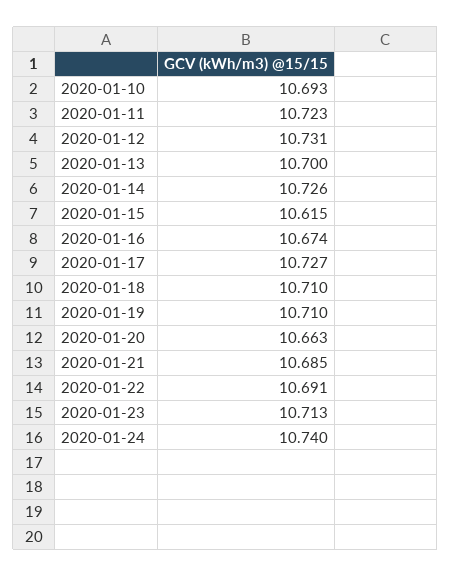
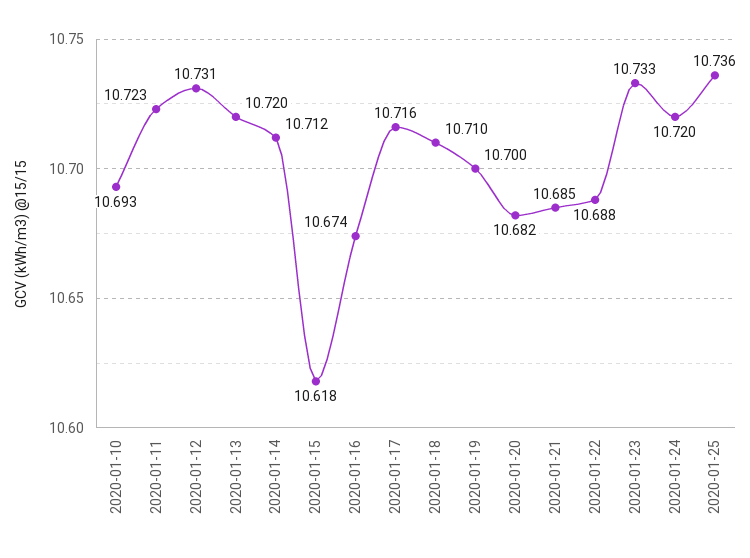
2020-01-13: 10.7 -> 10.72
2020-01-14: 10.726 -> 10.712
2020-01-15: 10.615 -> 10.618
2020-01-17: 10.727 -> 10.716
2020-01-19: 10.71 -> 10.7
2020-01-20: 10.663 -> 10.682
2020-01-22: 10.691 -> 10.688
2020-01-23: 10.713 -> 10.733
2020-01-24: 10.74 -> 10.72
2020-01-25: none -> 10.736

